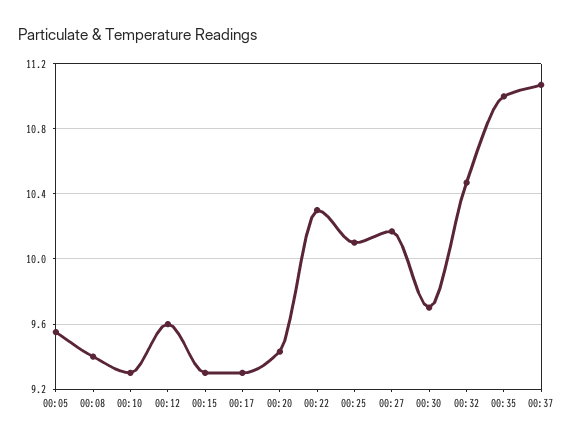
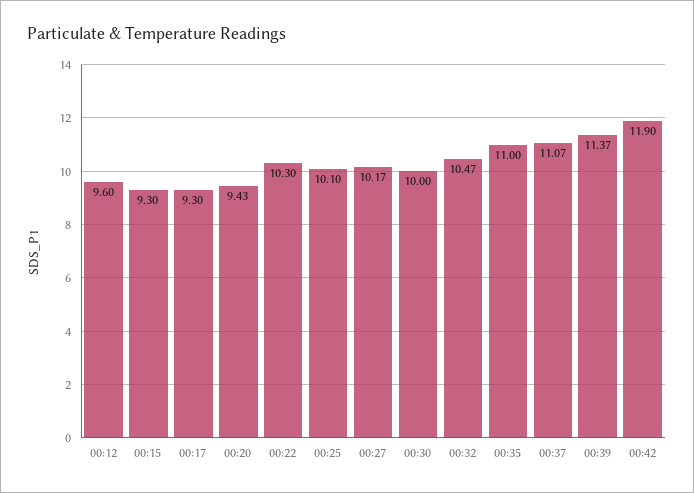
00:05: 9.55 -> none
00:08: 9.4 -> none
00:10: 9.3 -> none
00:30: 9.7 -> 10
00:39: none -> 11.37
00:42: none -> 11.9

